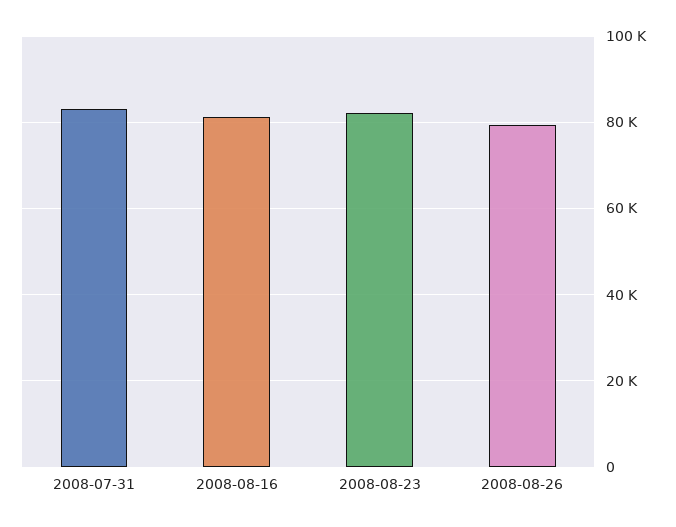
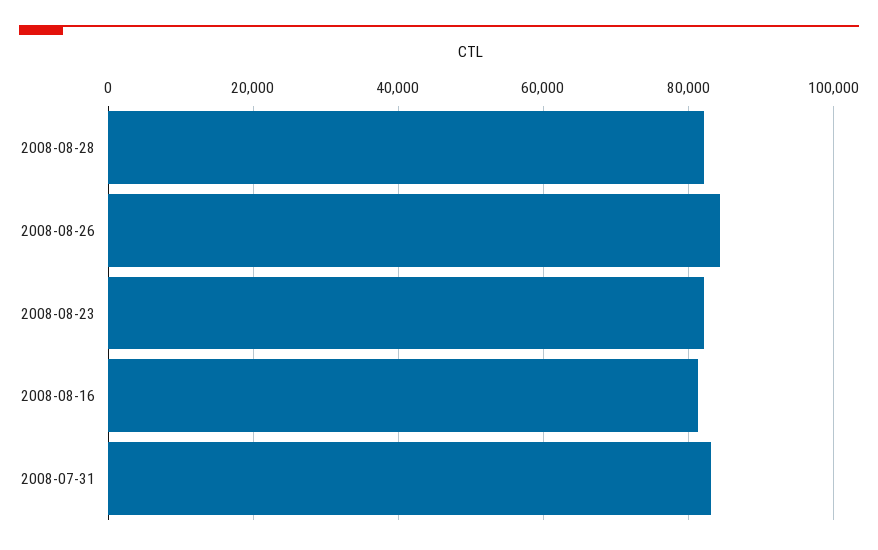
2008-08-26: 80000 -> 84000
2008-08-28: none -> 82000

